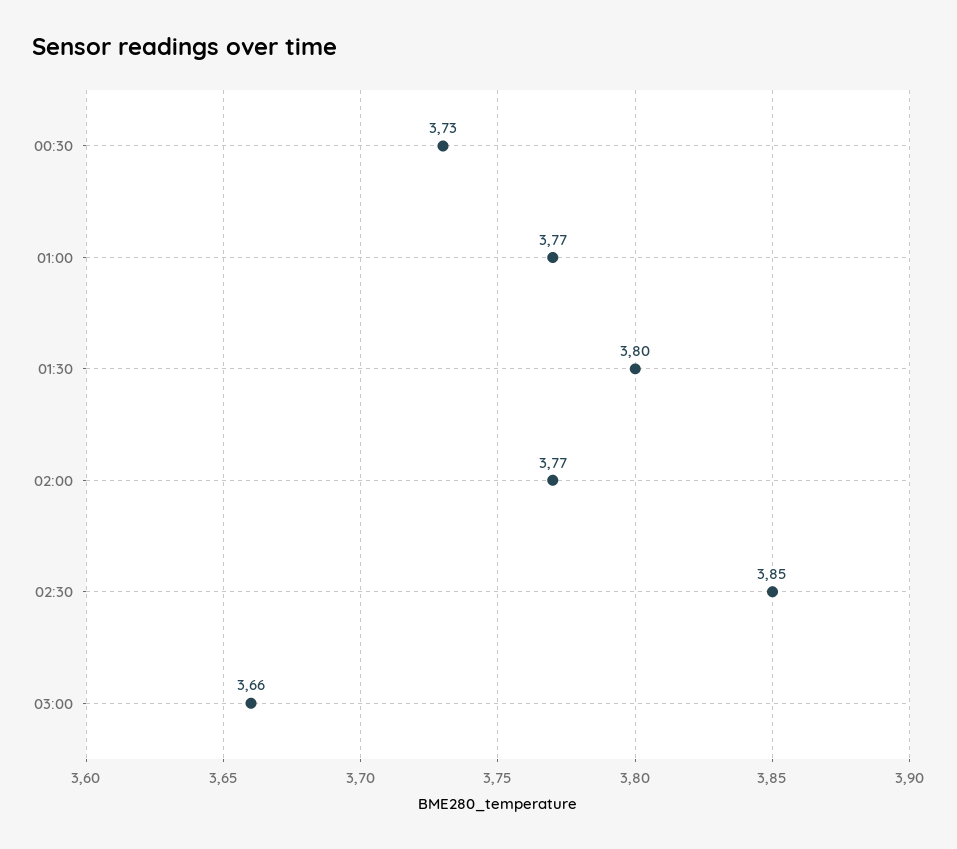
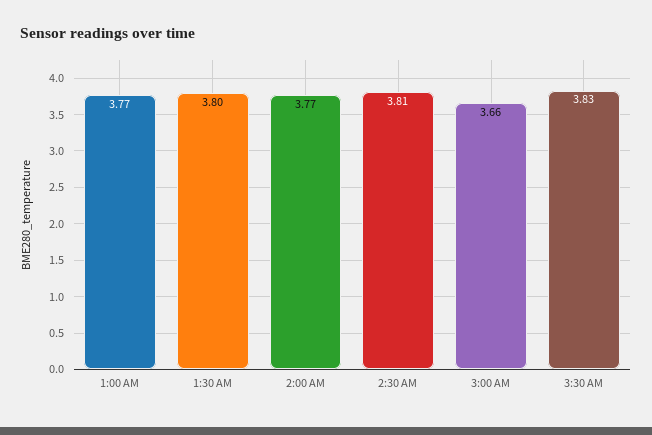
00:30: 3.73 -> none
02:30: 3.85 -> 3.81
3:30 AM: none -> 3.83

